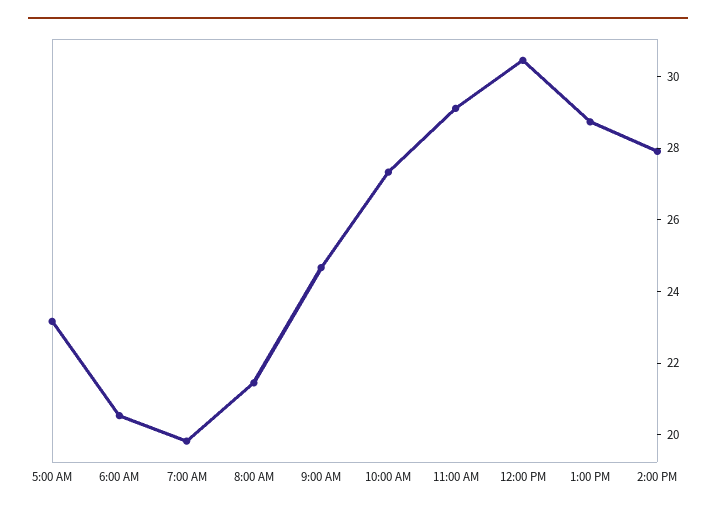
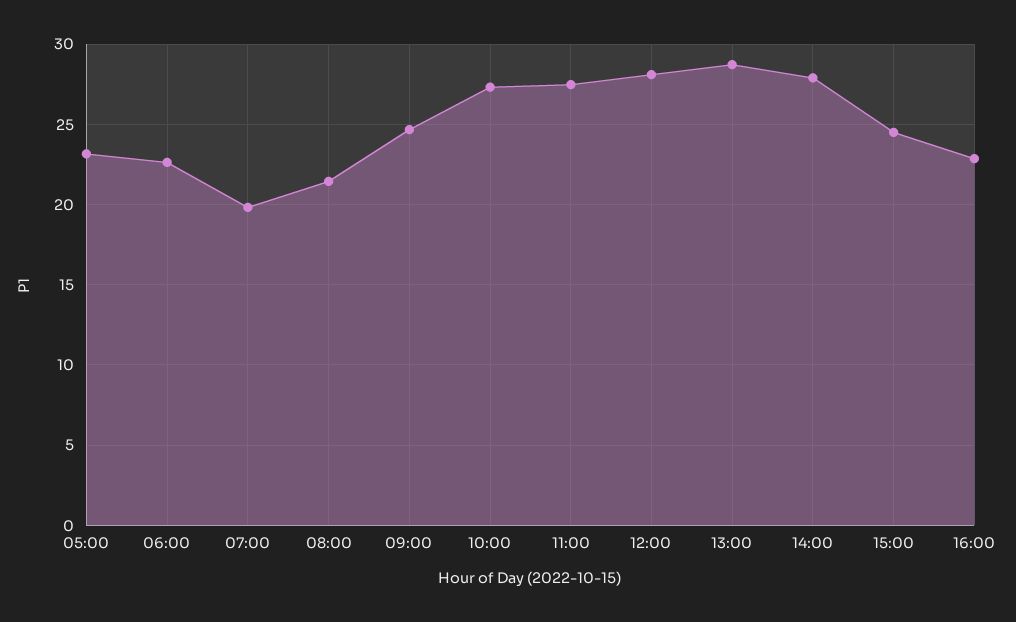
6:00 AM: 20.5 -> 22.5
11:00 AM: 29 -> 27.5
12:00 PM: 30.5 -> 28
15:00: none -> 24.5
16:00: none -> 23

